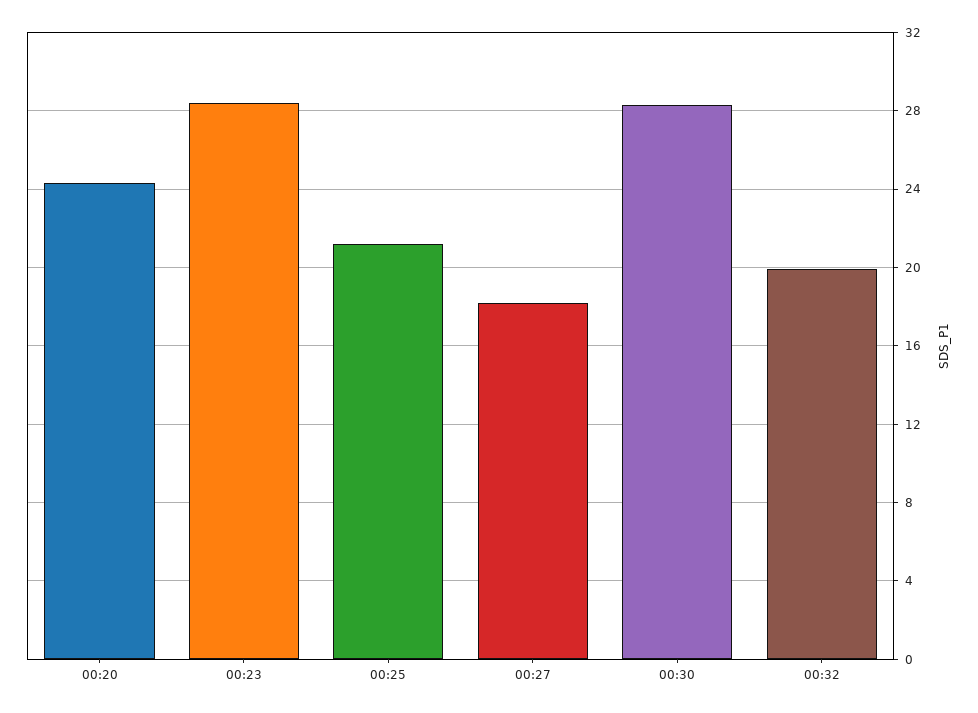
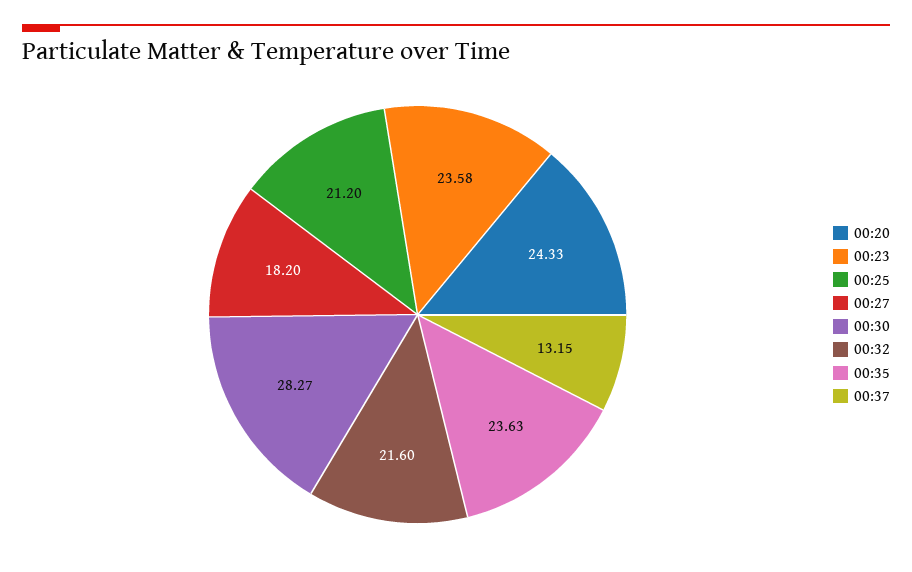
00:23: 28.5 -> 23.58
00:32: 20 -> 21.6
00:35: none -> 23.63
00:37: none -> 13.15

